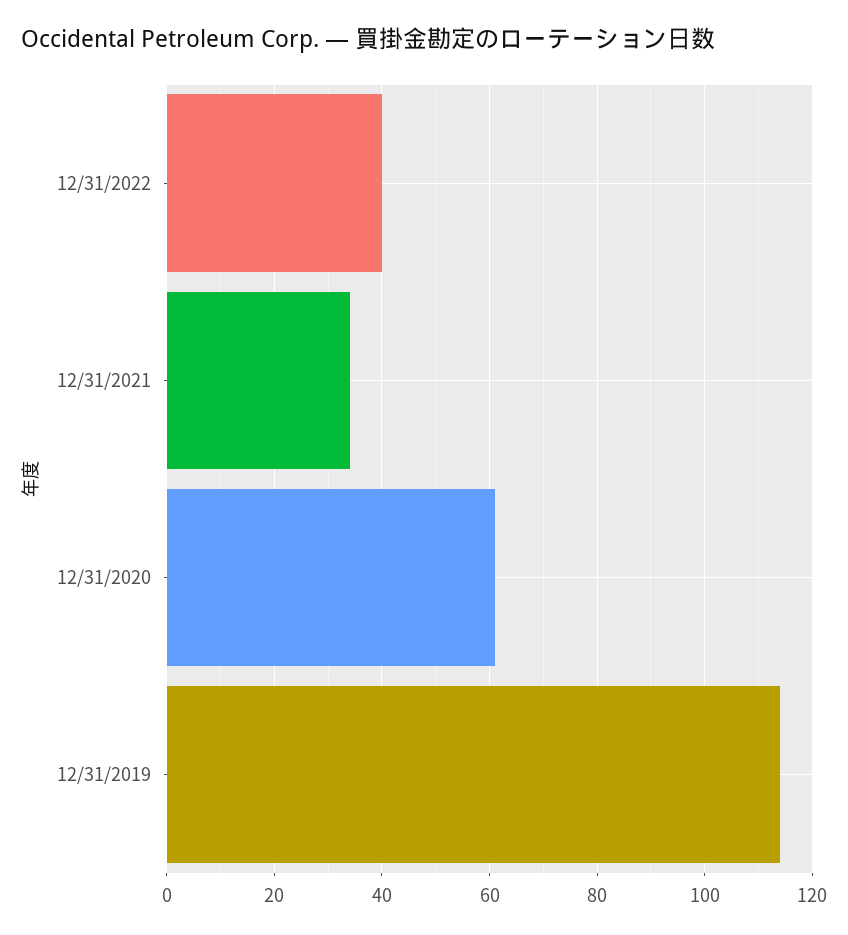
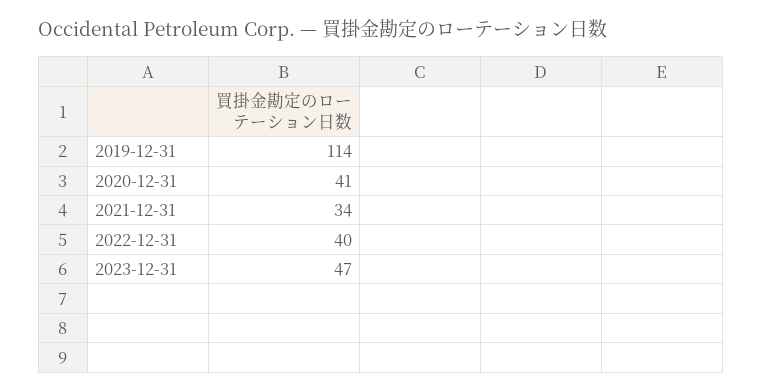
12/31/2020: 60 -> 41
2023-12-31: none -> 47

